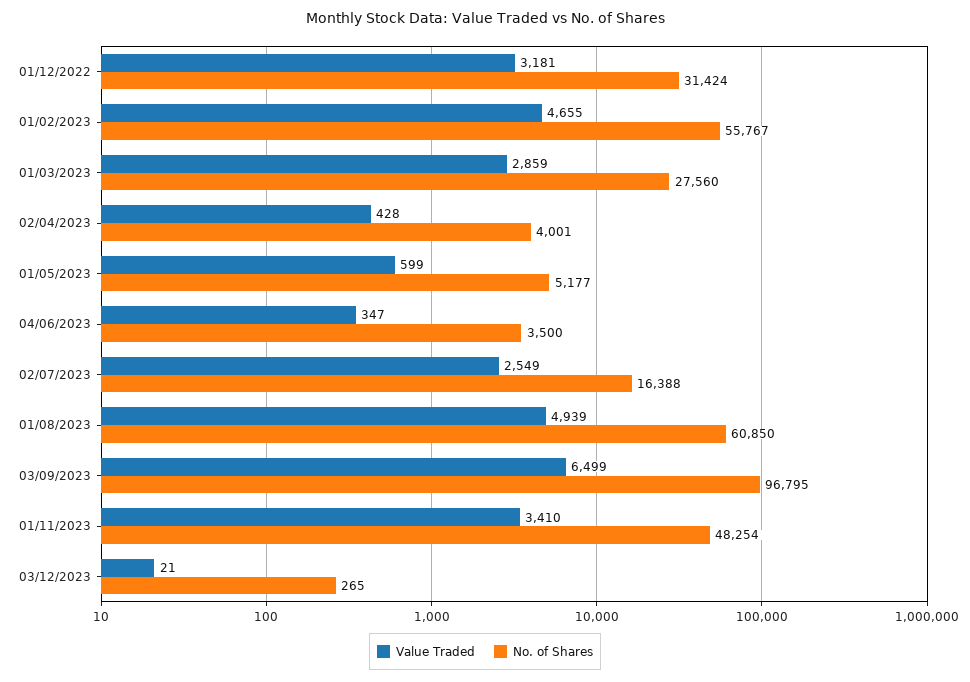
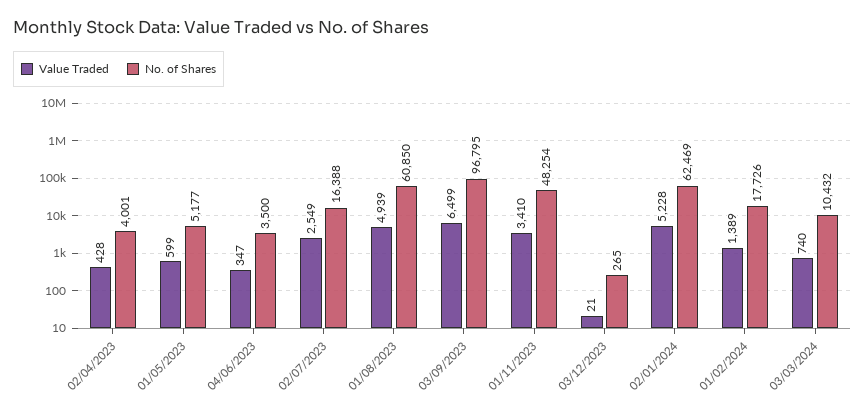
Value Traded, 01/12/2022: 3181 -> none
No. of Shares, 01/12/2022: 31424 -> none
Value Traded, 01/02/2023: 4655 -> none
No. of Shares, 01/02/2023: 55767 -> none
Value Traded, 01/03/2023: 2859 -> none
No. of Shares, 01/03/2023: 27560 -> none
Value Traded, 02/01/2024: none -> 5228
No. of Shares, 02/01/2024: none -> 62469
Value Traded, 01/02/2024: none -> 1389
No. of Shares, 01/02/2024: none -> 17726
Value Traded, 03/03/2024: none -> 740
No. of Shares, 03/03/2024: none -> 10432

